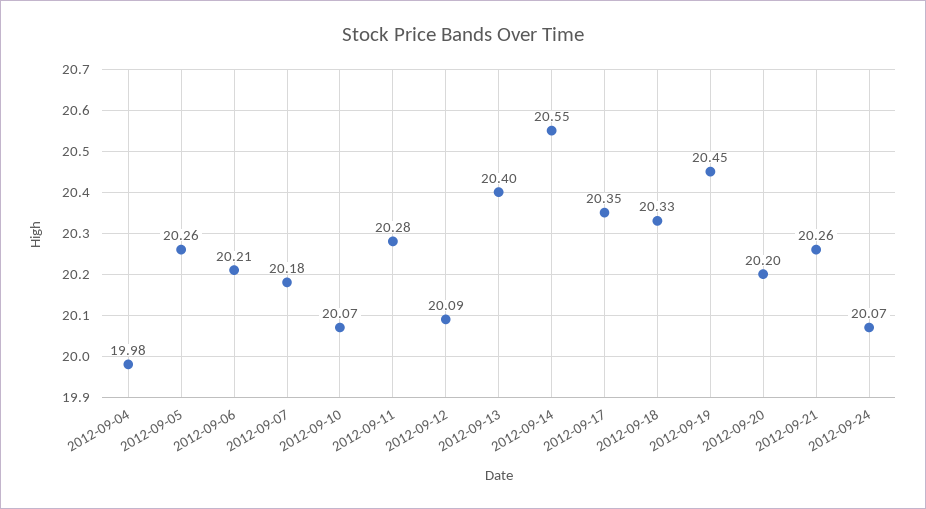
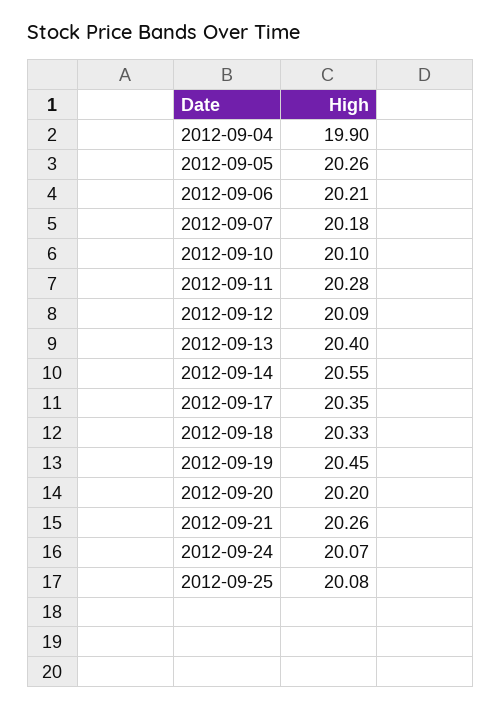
2012-09-04: 19.98 -> 19.9
2012-09-10: 20.07 -> 20.1
2012-09-25: none -> 20.08

